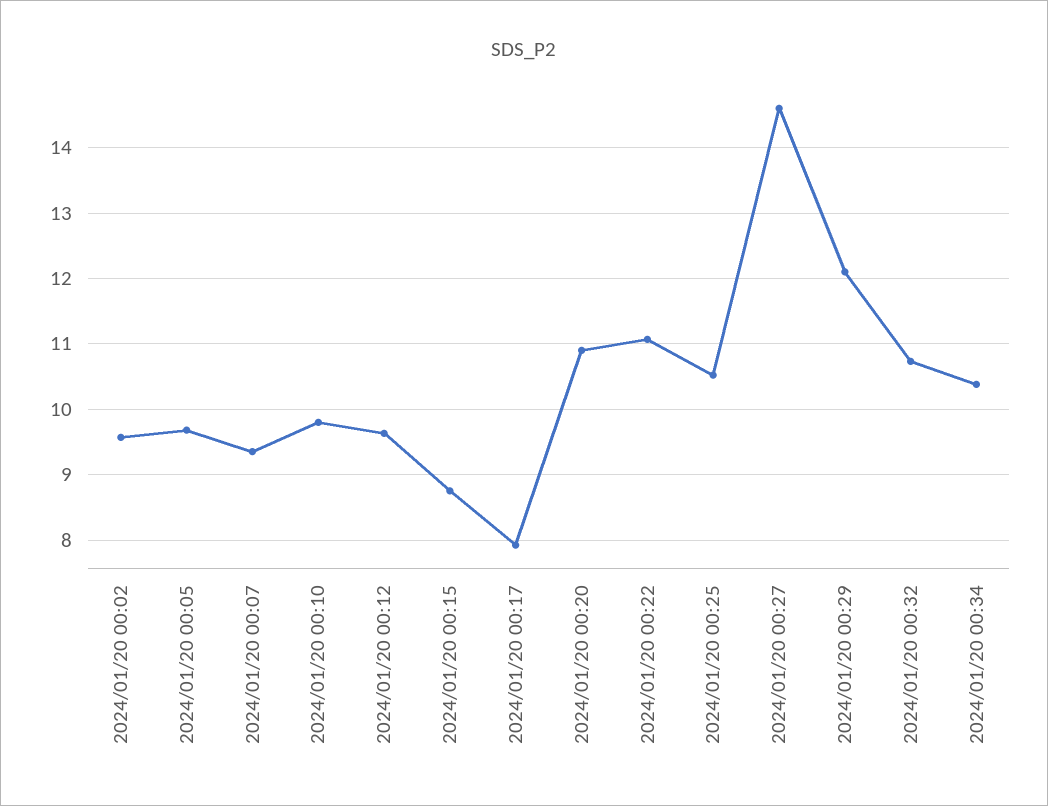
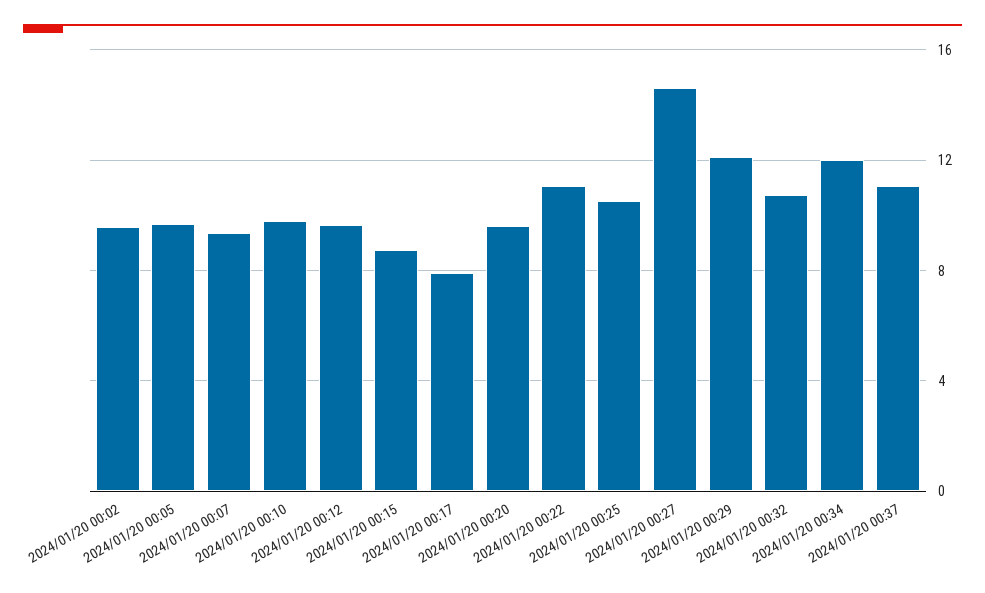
2024/01/20 00:20: 10.9 -> 9.5
2024/01/20 00:34: 10.4 -> 12
2024/01/20 00:37: none -> 11

